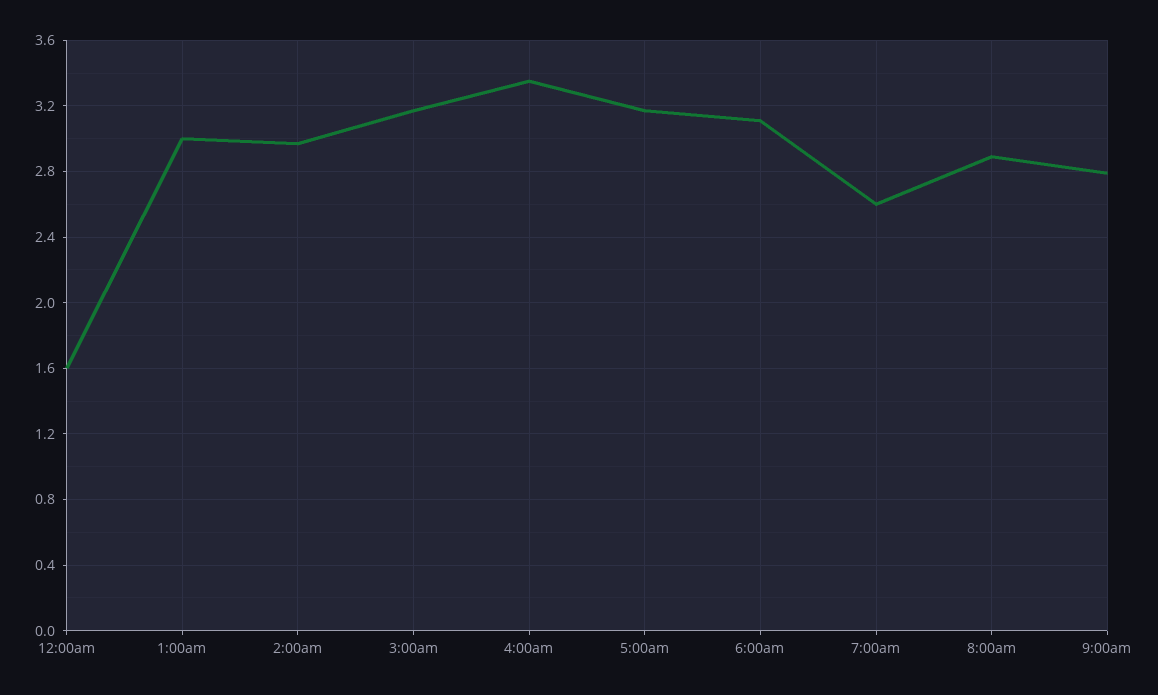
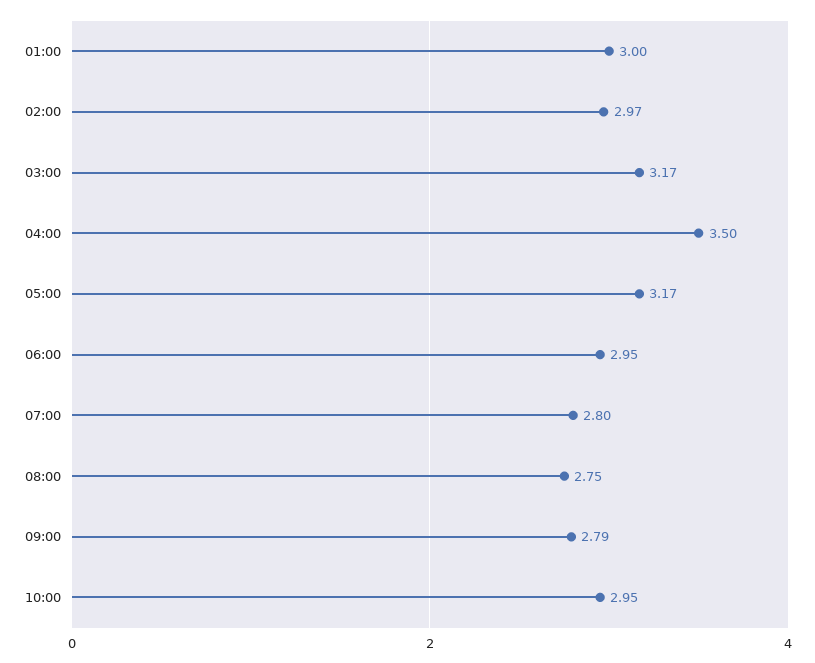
12:00am: 1.6 -> none
4:00am: 3.35 -> 3.5
6:00am: 3.1 -> 2.95
7:00am: 2.6 -> 2.8
8:00am: 2.9 -> 2.75
10:00: none -> 2.95

